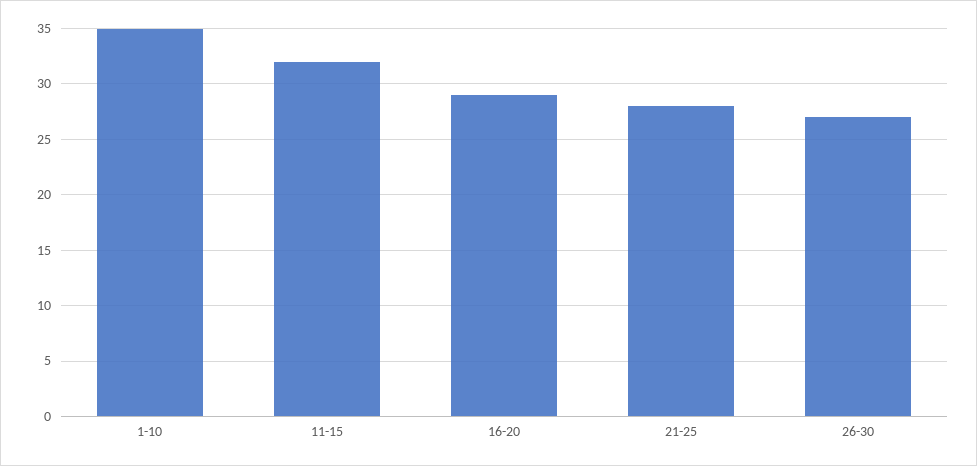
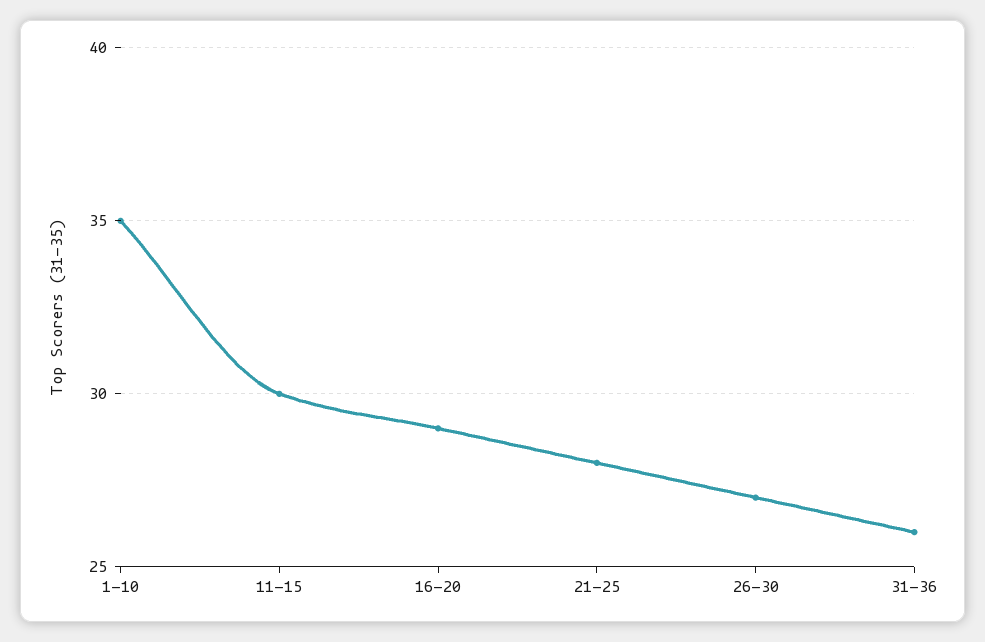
11-15: 32 -> 30
31-36: none -> 26

